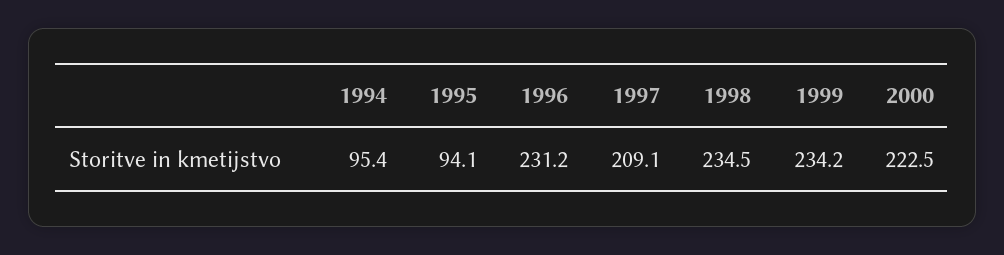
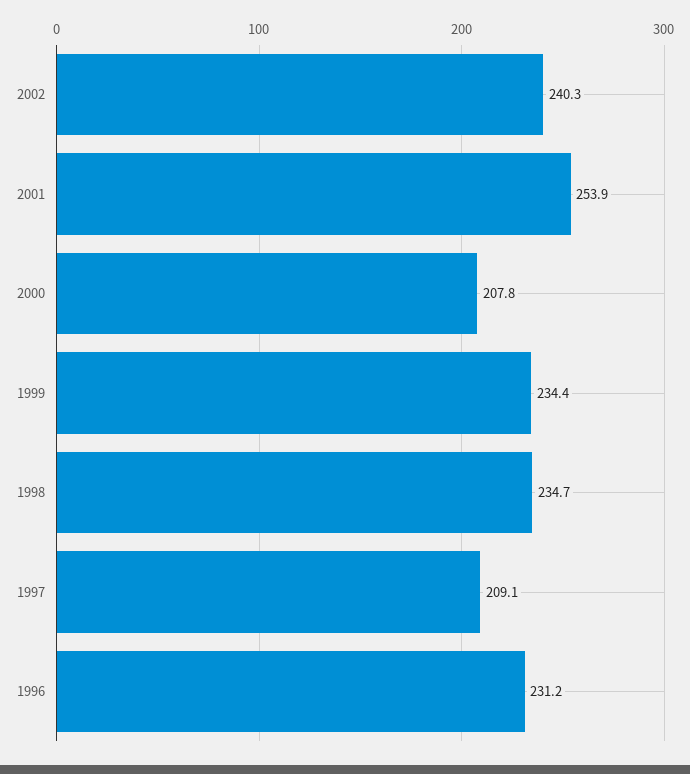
1994: 95.4 -> none
1995: 94.1 -> none
1998: 234.5 -> 234.7
1999: 234.2 -> 234.4
2000: 222.5 -> 207.8
2002: none -> 240.3
2001: none -> 253.9

